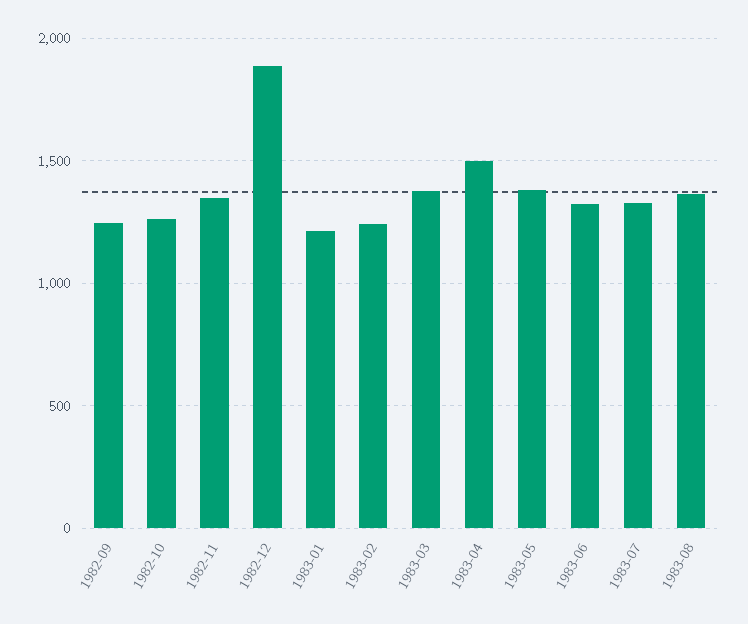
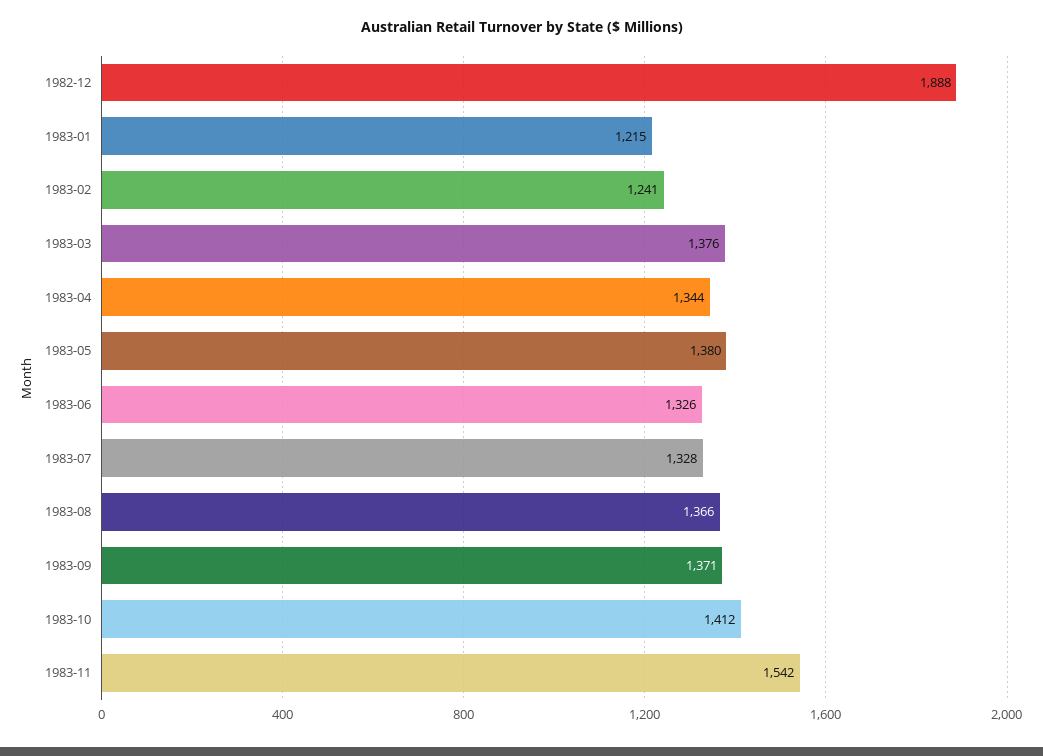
1982-09: 1250 -> none
1982-10: 1250 -> none
1982-11: 1350 -> none
1983-04: 1500 -> 1344
1983-09: none -> 1371
1983-10: none -> 1412
1983-11: none -> 1542

